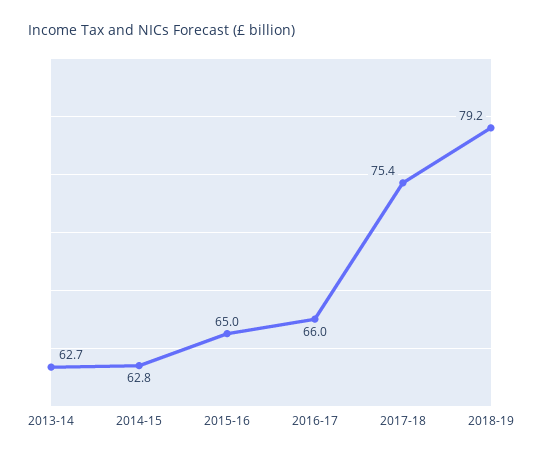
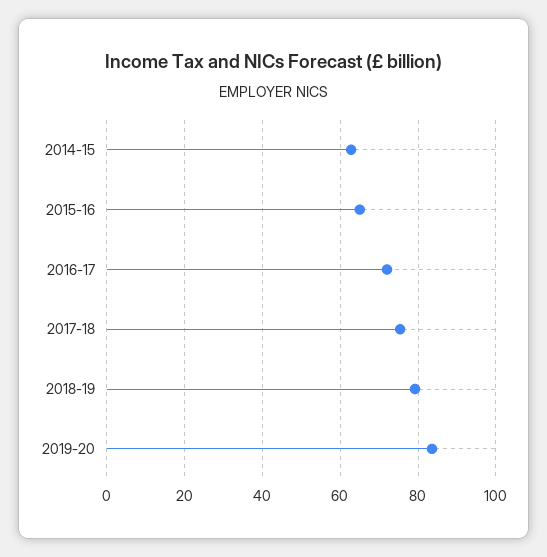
2013-14: 62.7 -> none
2016-17: 66 -> 72
2019-20: none -> 84

